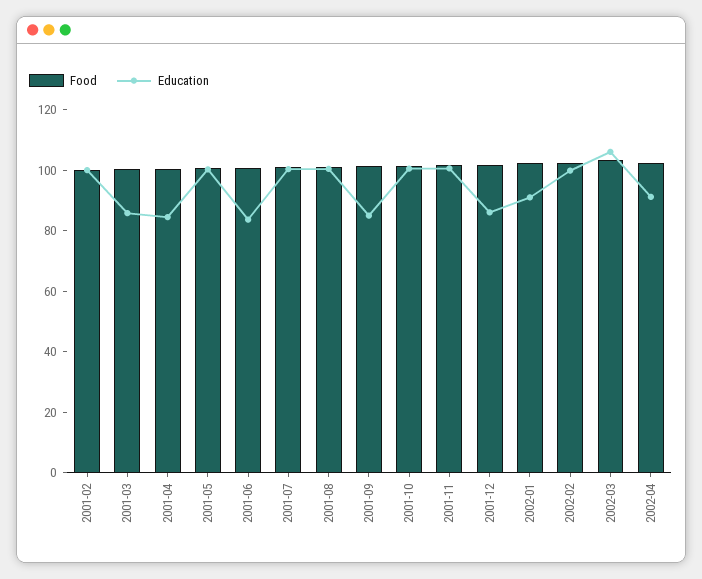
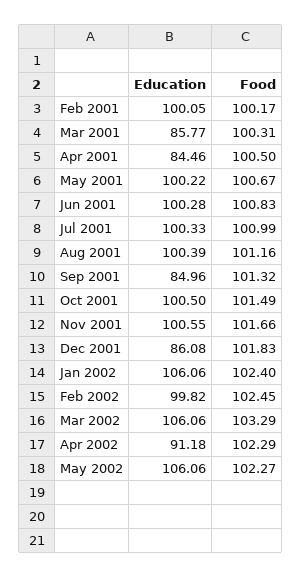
Education, 2001-06: 85 -> 100.28
Education, 2002-01: 90 -> 106.06
Education, May 2002: none -> 106.06
Food, May 2002: none -> 102.27

